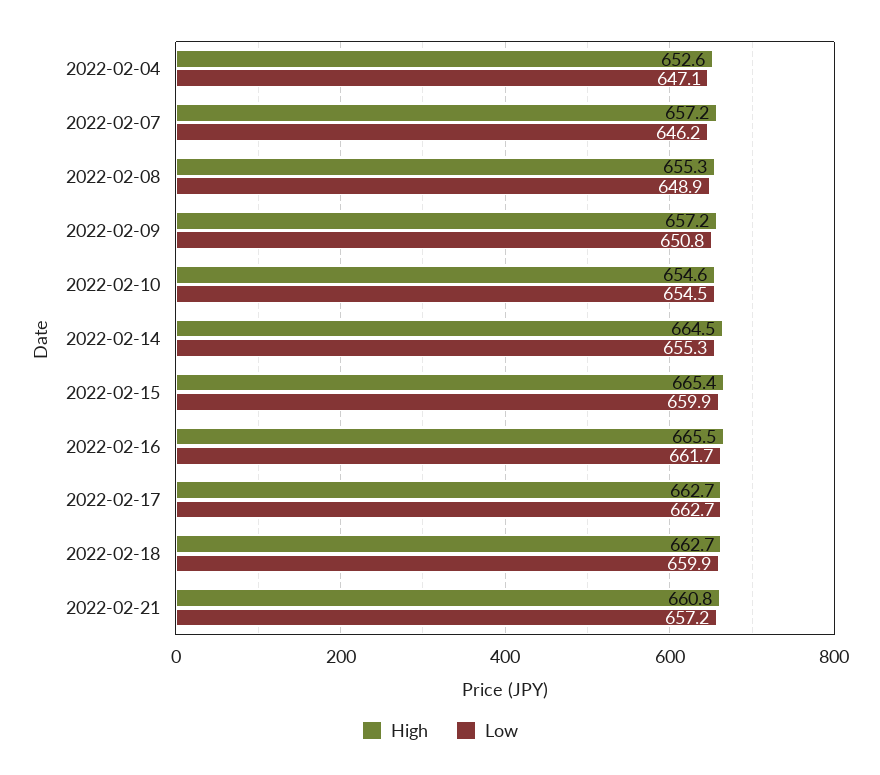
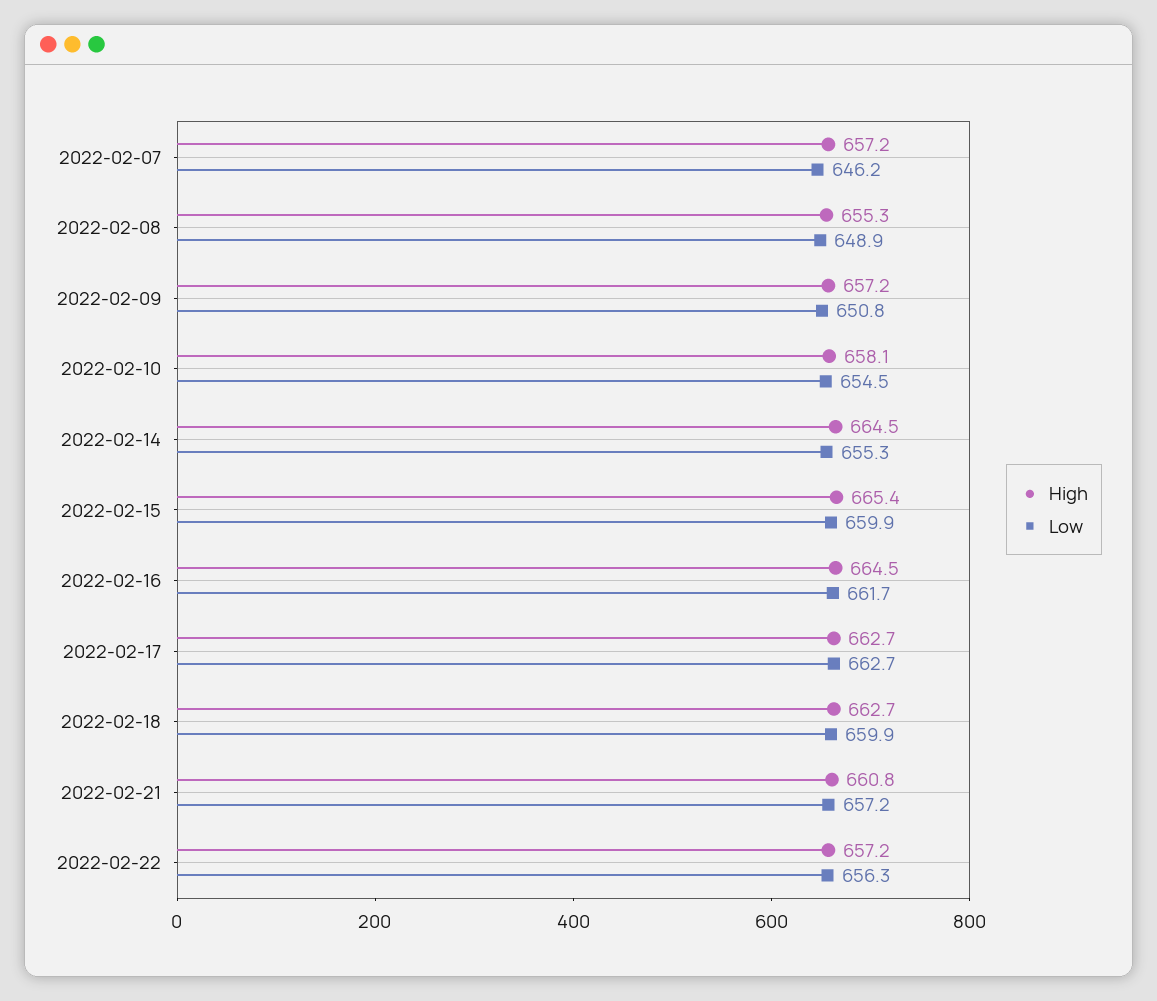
High, 2022-02-04: 652.6 -> none
Low, 2022-02-04: 647.1 -> none
High, 2022-02-10: 654.6 -> 658.1
High, 2022-02-16: 665.5 -> 664.5
High, 2022-02-22: none -> 657.2
Low, 2022-02-22: none -> 656.3

